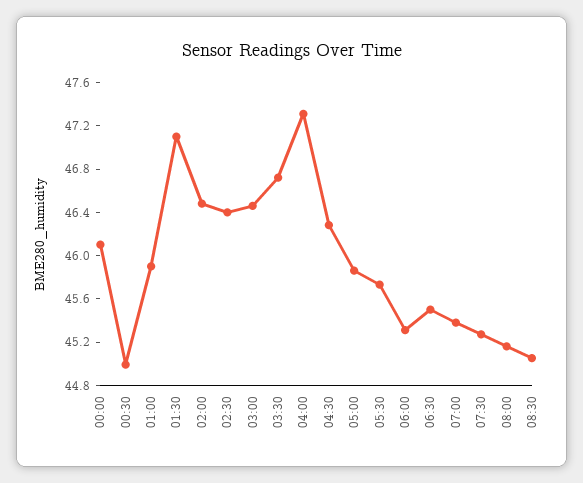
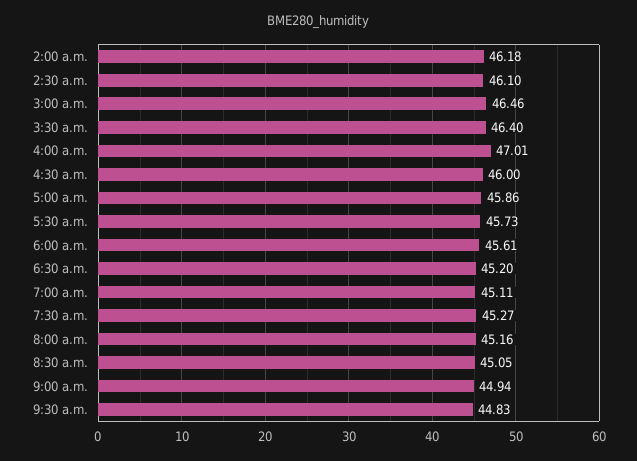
00:00: 46.1 -> none
00:30: 45 -> none
01:00: 45.9 -> none
01:30: 47.1 -> none
02:00: 46.5 -> 46.18
02:30: 46.4 -> 46.1
03:30: 46.7 -> 46.4
04:00: 47.3 -> 47.01
04:30: 46.3 -> 46
06:00: 45.3 -> 45.61
06:30: 45.5 -> 45.2
07:00: 45.4 -> 45.11
9:00 a.m.: none -> 44.94
9:30 a.m.: none -> 44.83

